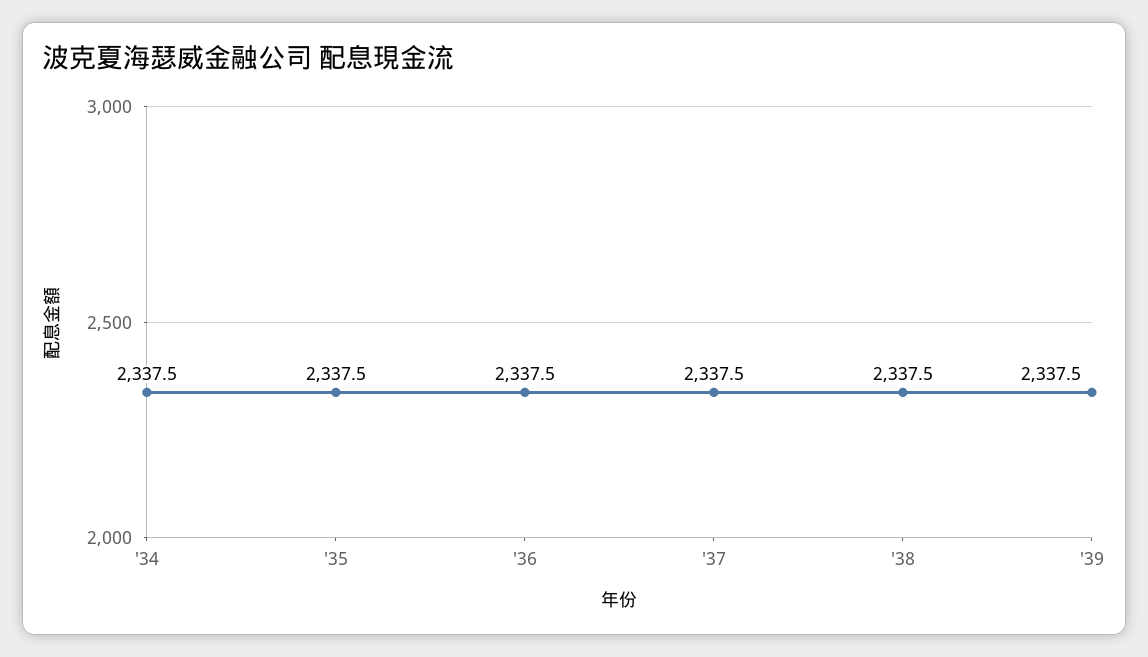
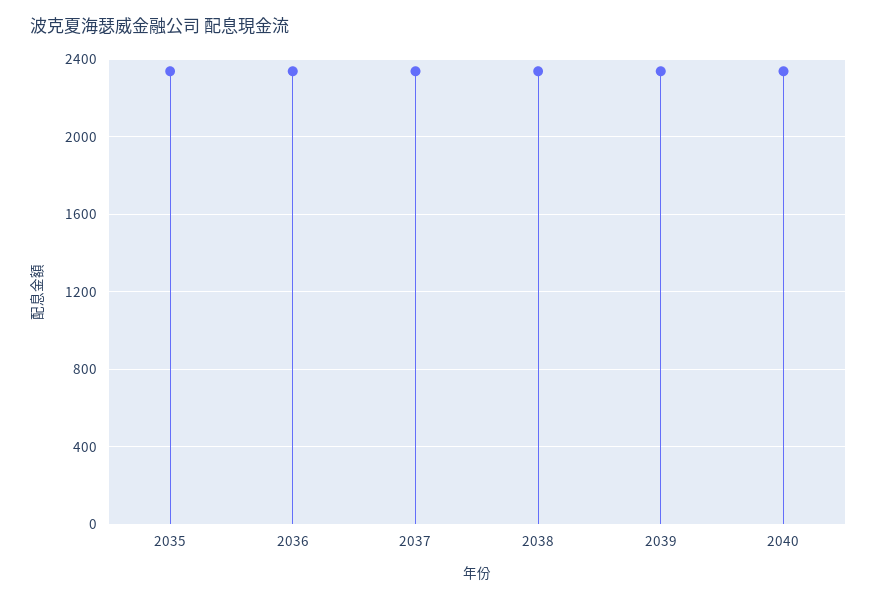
'34: 2337.5 -> none
2040: none -> 2350

